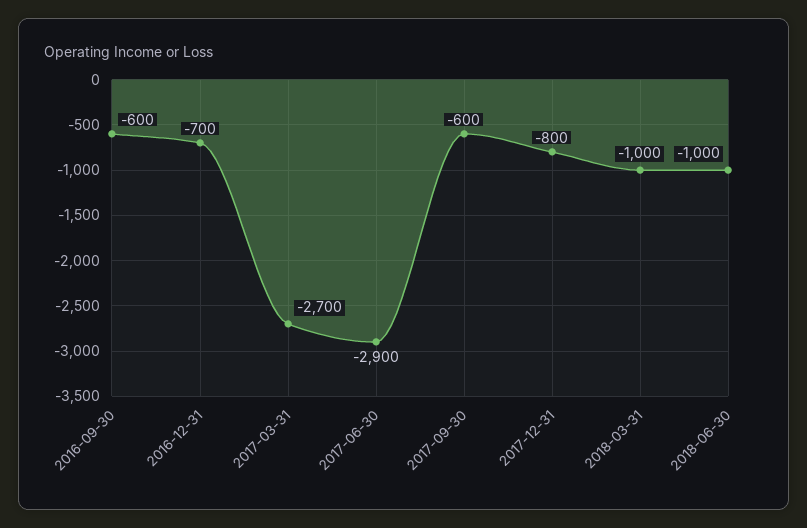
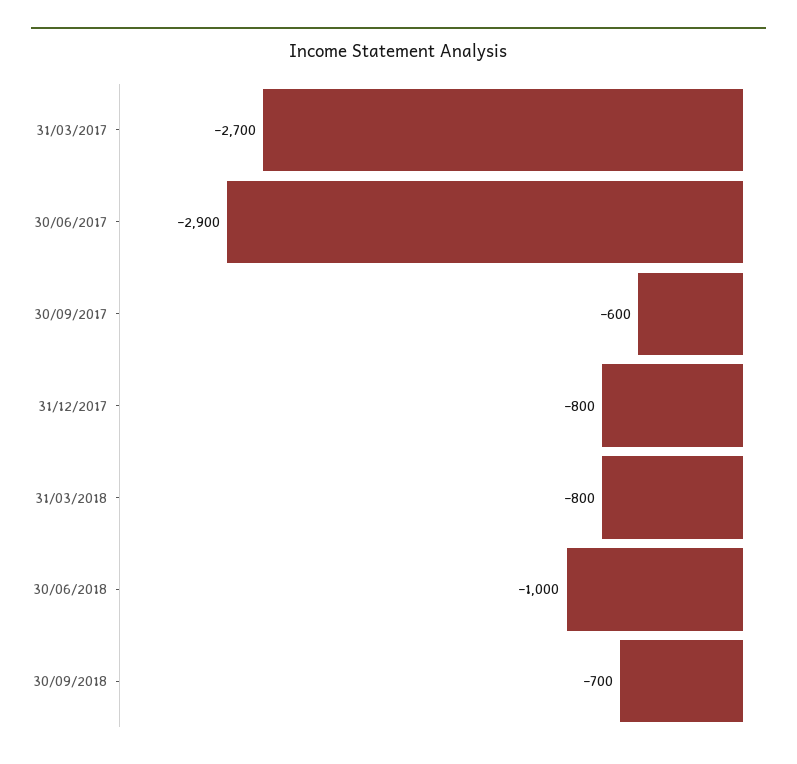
2016-09-30: -600 -> none
2016-12-31: -700 -> none
2018-03-31: -1000 -> -800
30/09/2018: none -> -700

